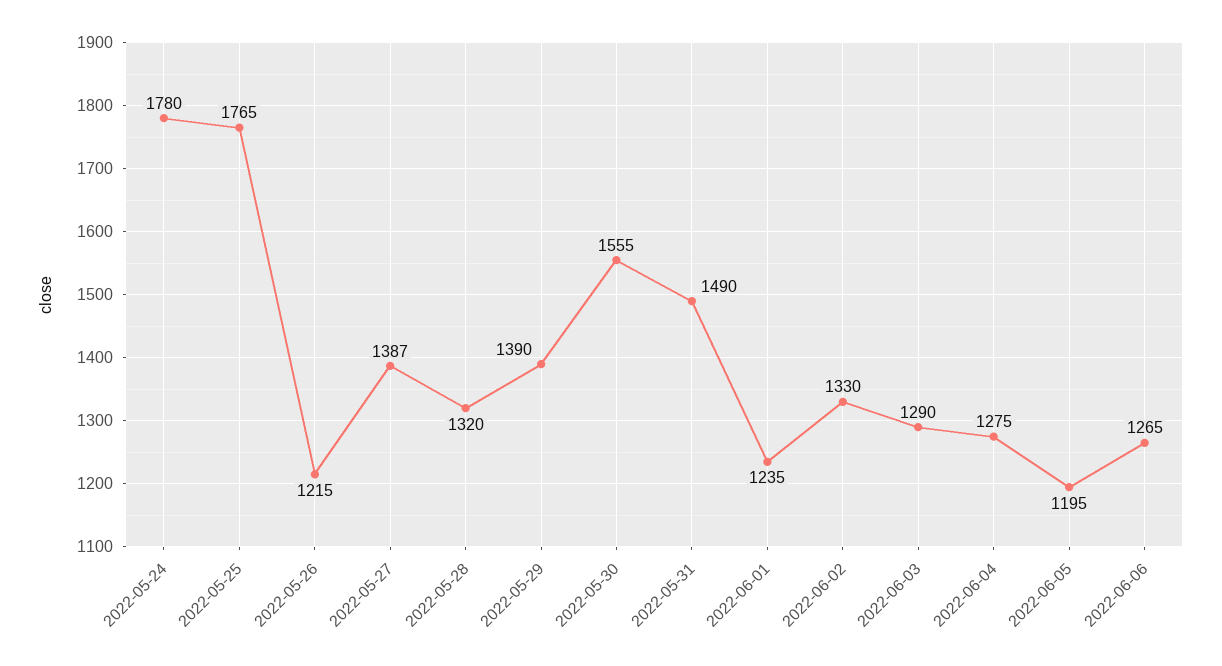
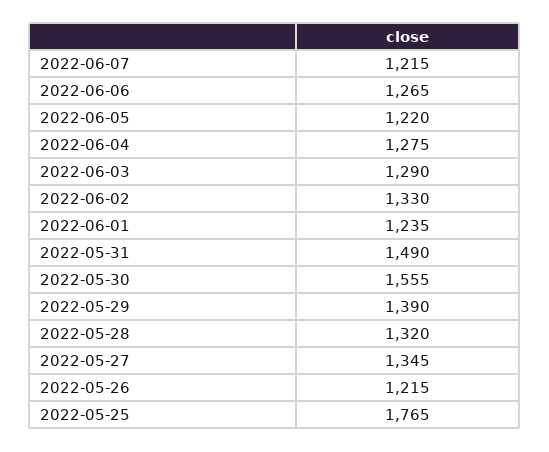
2022-05-24: 1780 -> none
2022-05-27: 1387 -> 1345
2022-06-05: 1195 -> 1220
2022-06-07: none -> 1215

